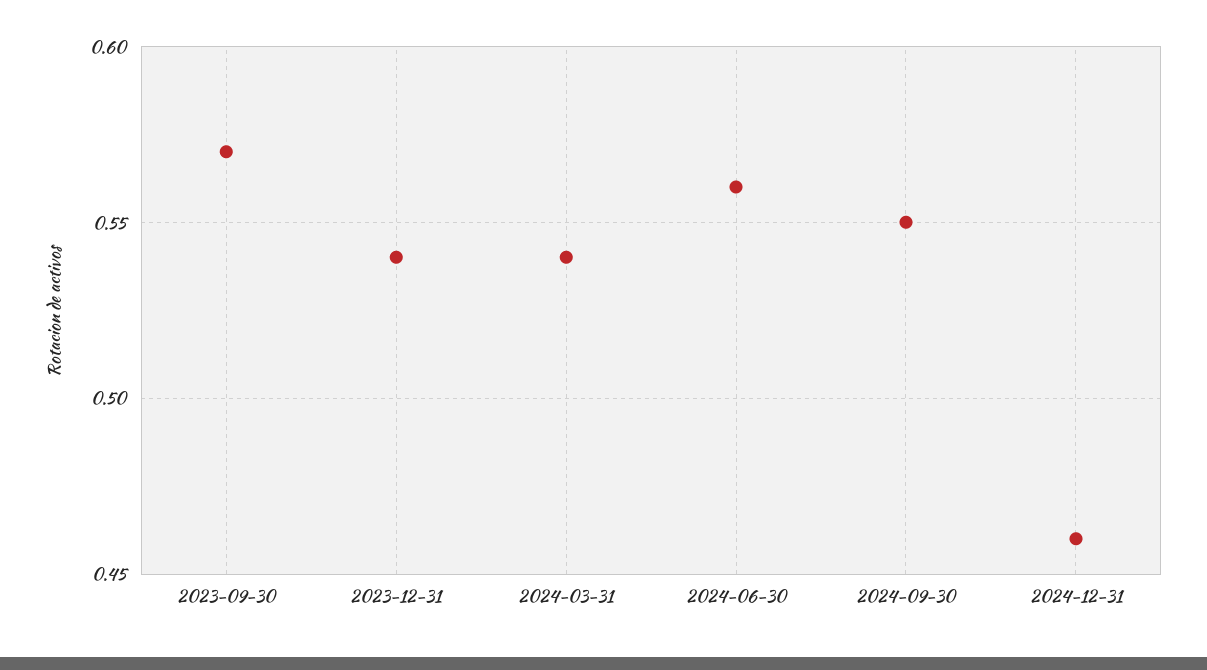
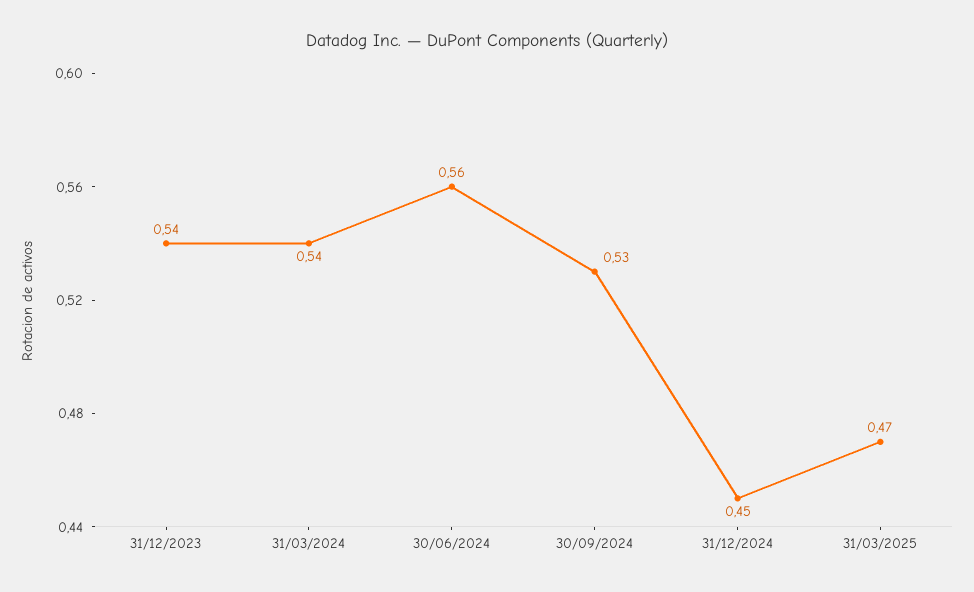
2023-09-30: 0.57 -> none
2024-09-30: 0.55 -> 0.53
2024-12-31: 0.46 -> 0.45
31/03/2025: none -> 0.47

